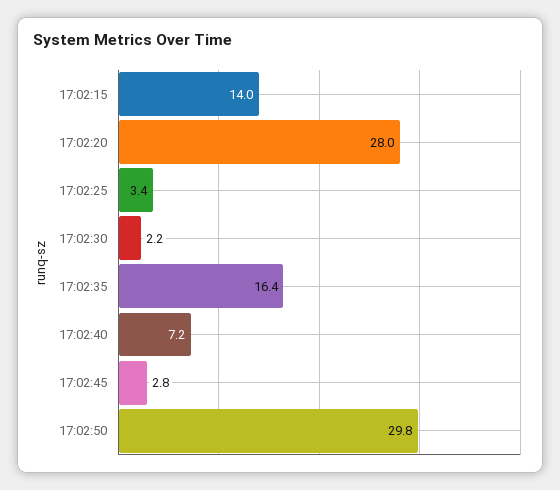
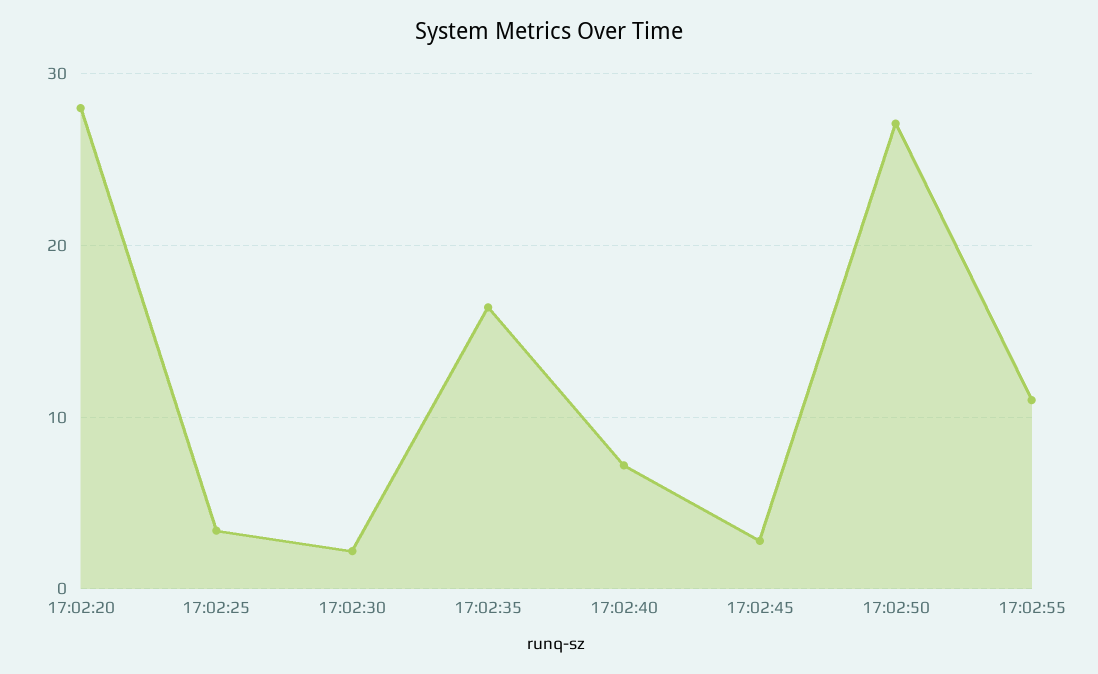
17:02:15: 14 -> none
17:02:50: 29.8 -> 27
17:02:55: none -> 11

